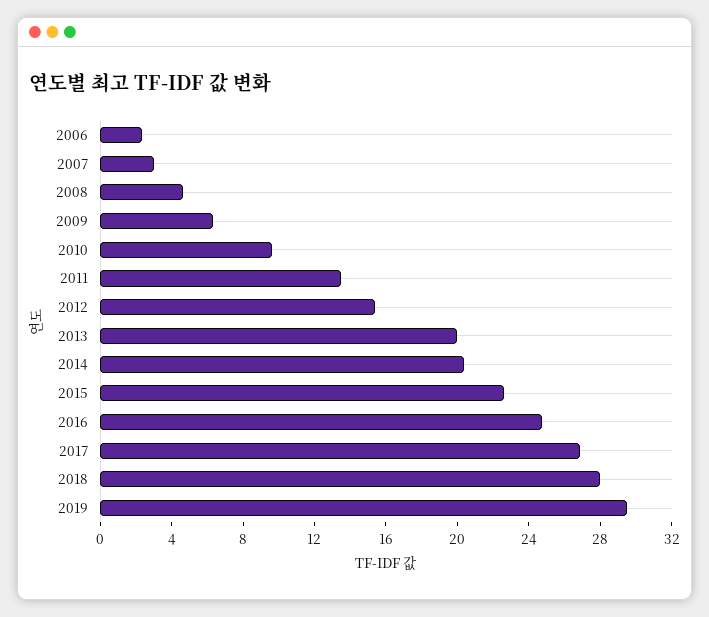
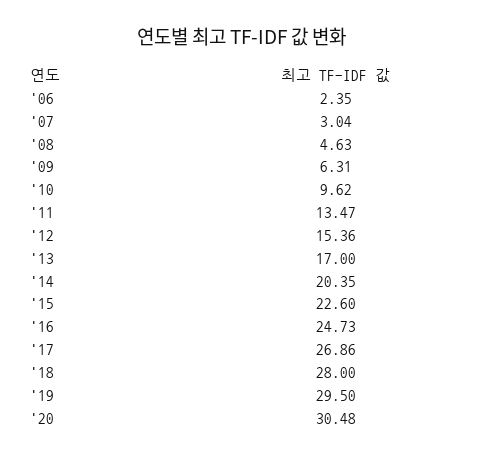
2013: 20 -> 17
'20: none -> 30.48

